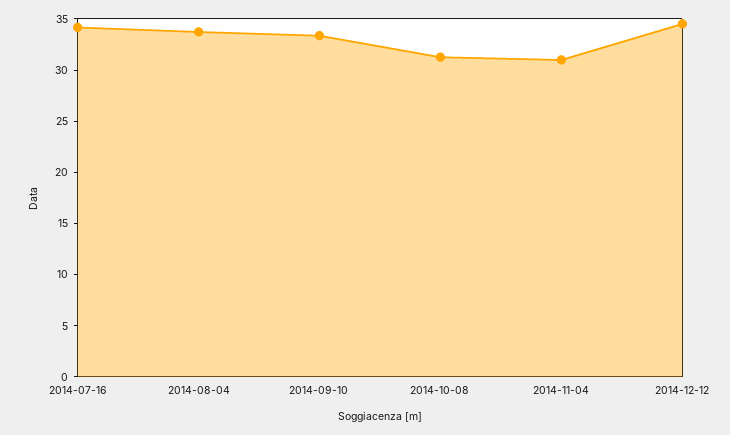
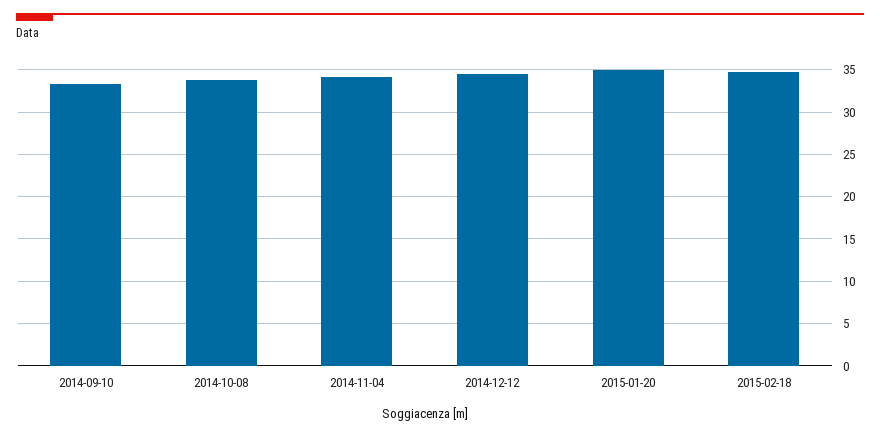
2014-07-16: 34 -> none
2014-08-04: 34 -> none
2014-10-08: 31 -> 34
2014-11-04: 31 -> 34
2015-01-20: none -> 35
2015-02-18: none -> 35

